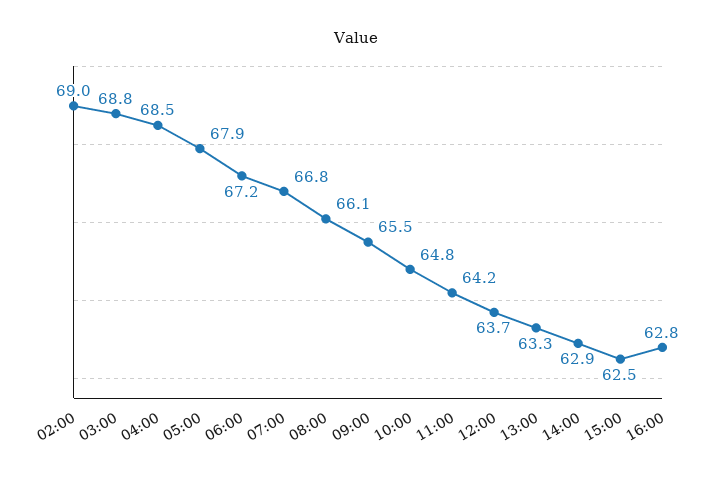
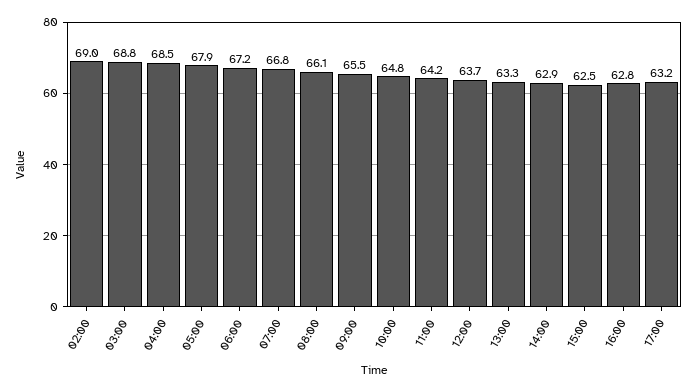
17:00: none -> 63.2

